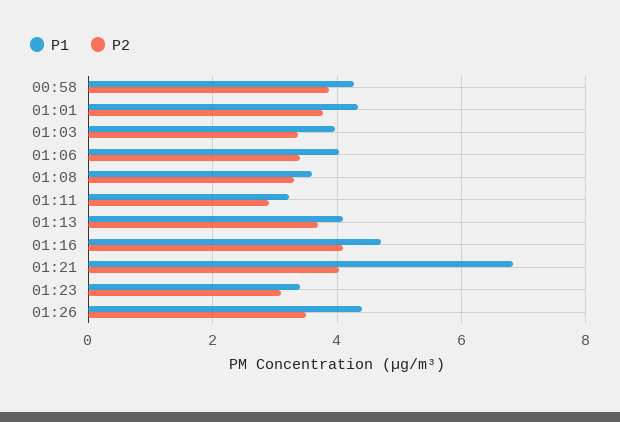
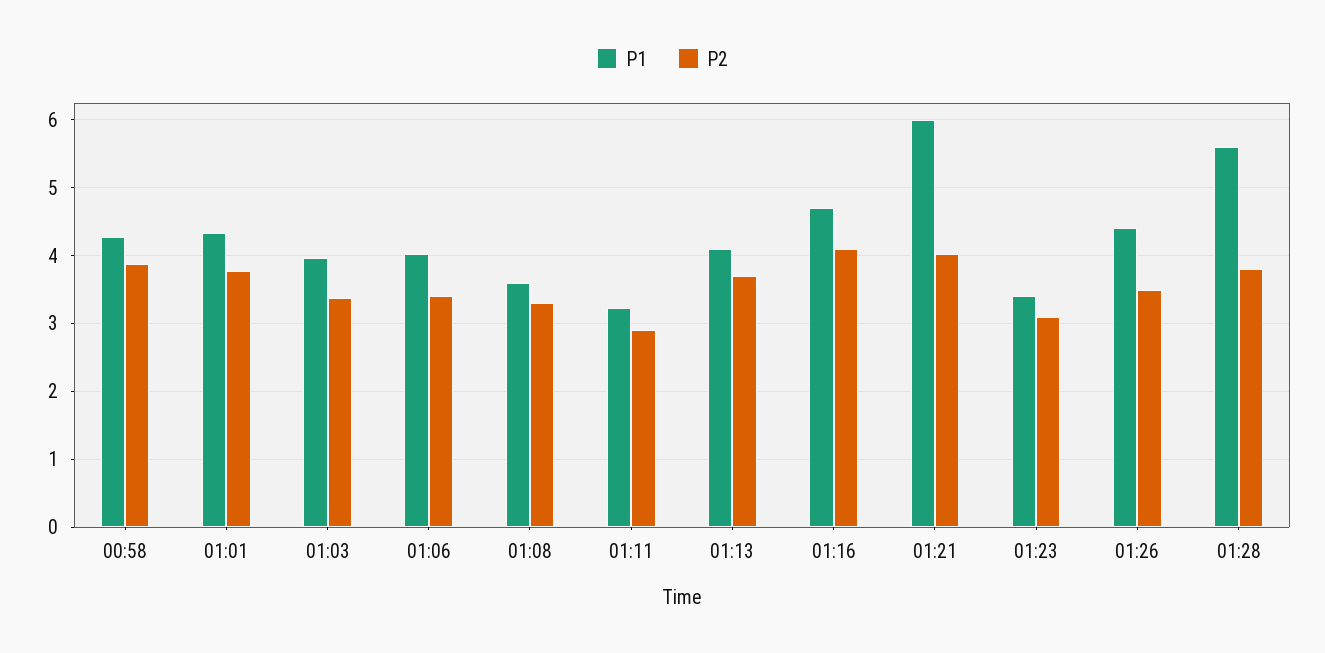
P1, 01:21: 6.8 -> 6
P1, 01:28: none -> 5.6
P2, 01:28: none -> 3.8

